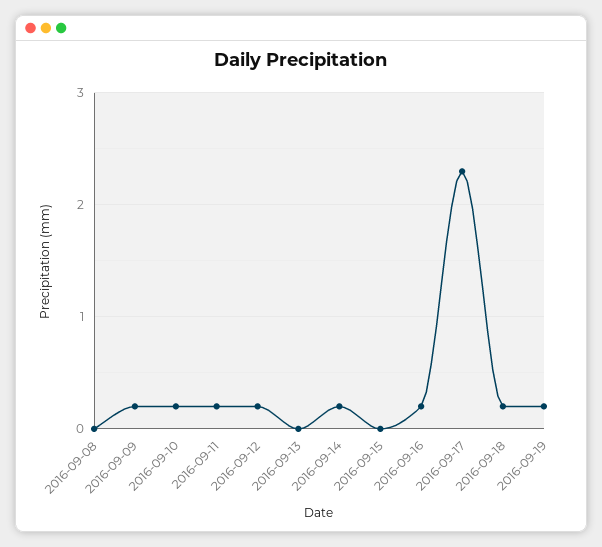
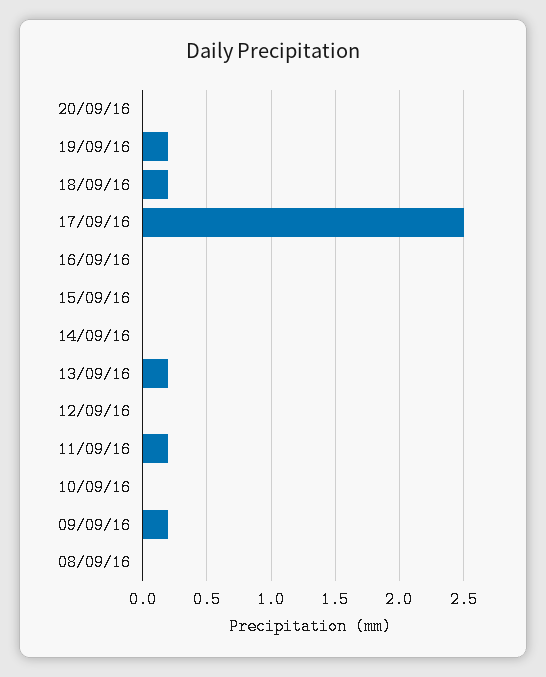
2016-09-10: 0.2 -> 0
2016-09-12: 0.2 -> 0
2016-09-13: 0 -> 0.2
2016-09-14: 0.2 -> 0
2016-09-16: 0.2 -> 0
2016-09-17: 2.3 -> 2.5
20/09/16: none -> 0

